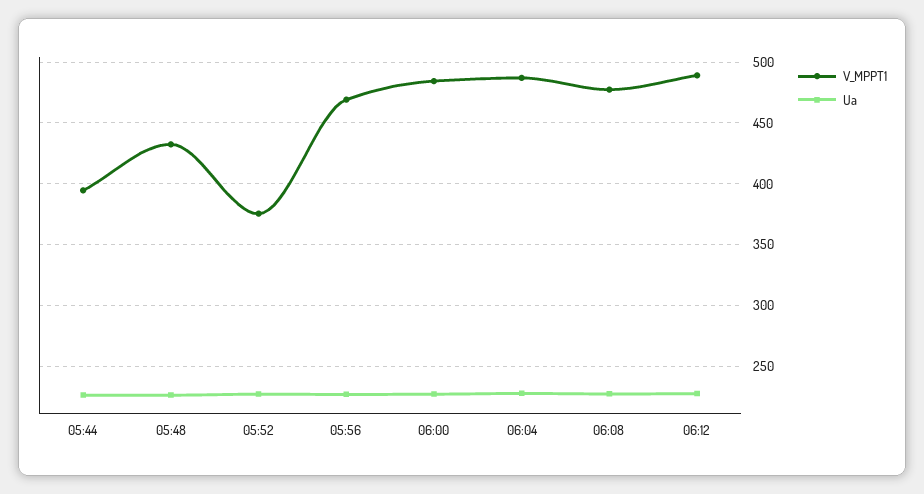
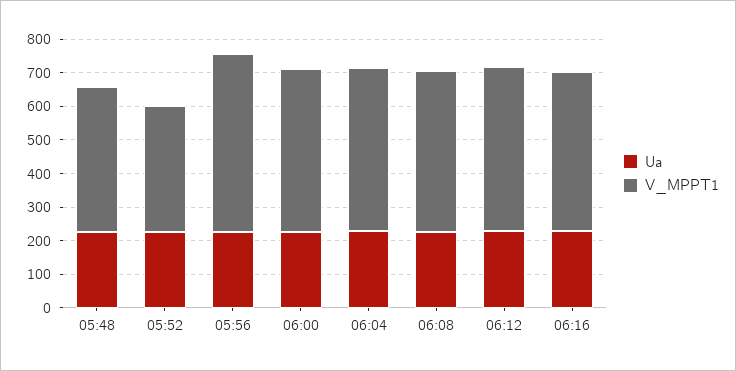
V_MPPT1, 05:44: 395 -> none
Ua, 05:44: 225 -> none
V_MPPT1, 05:56: 470 -> 525
Ua, 06:16: none -> 225
V_MPPT1, 06:16: none -> 475

